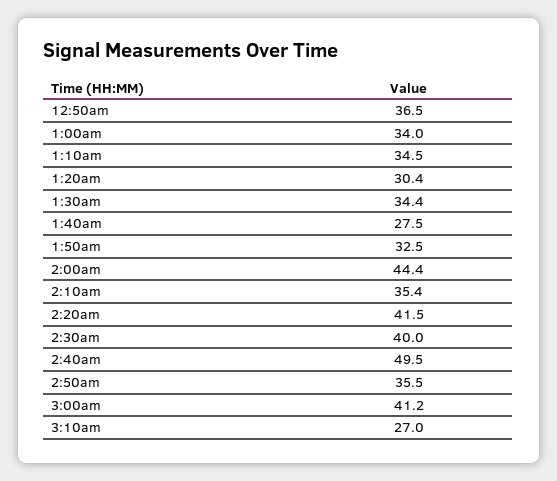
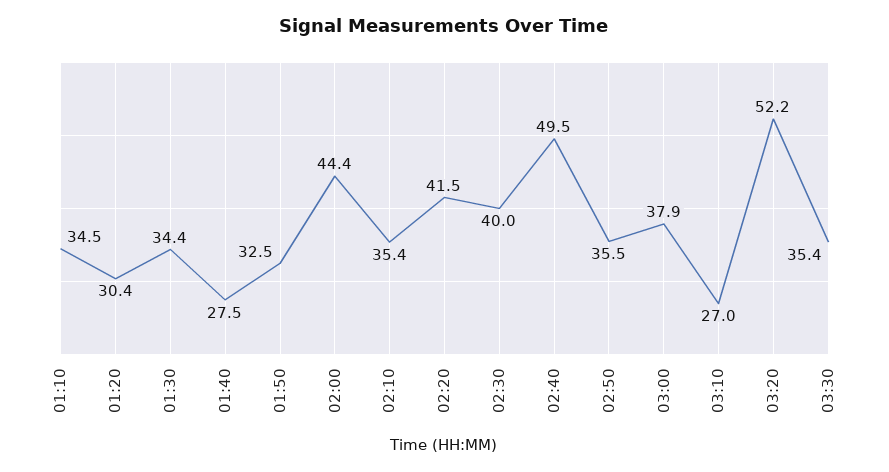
12:50am: 36.5 -> none
1:00am: 34 -> none
3:00am: 41.2 -> 37.9
03:20: none -> 52.2
03:30: none -> 35.4

